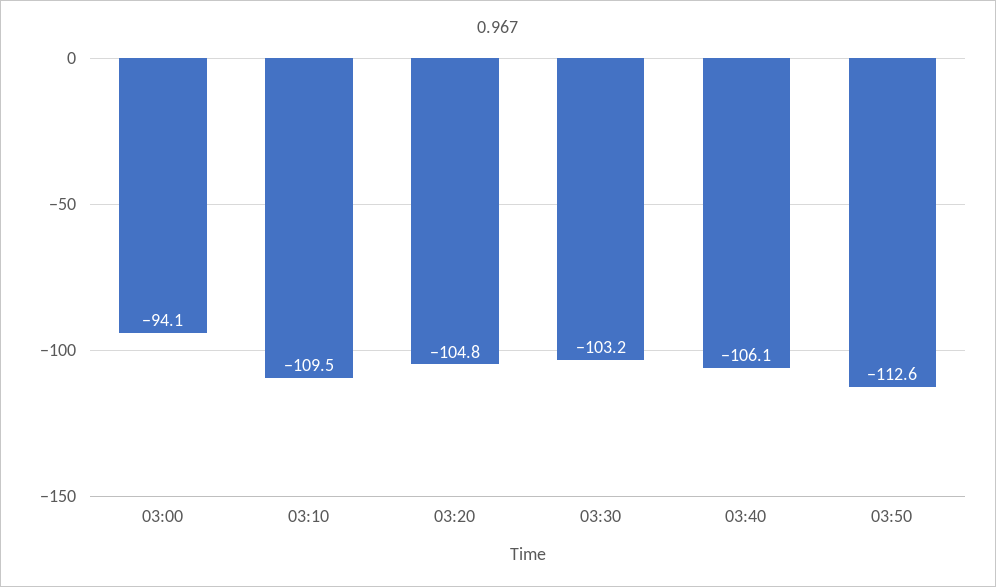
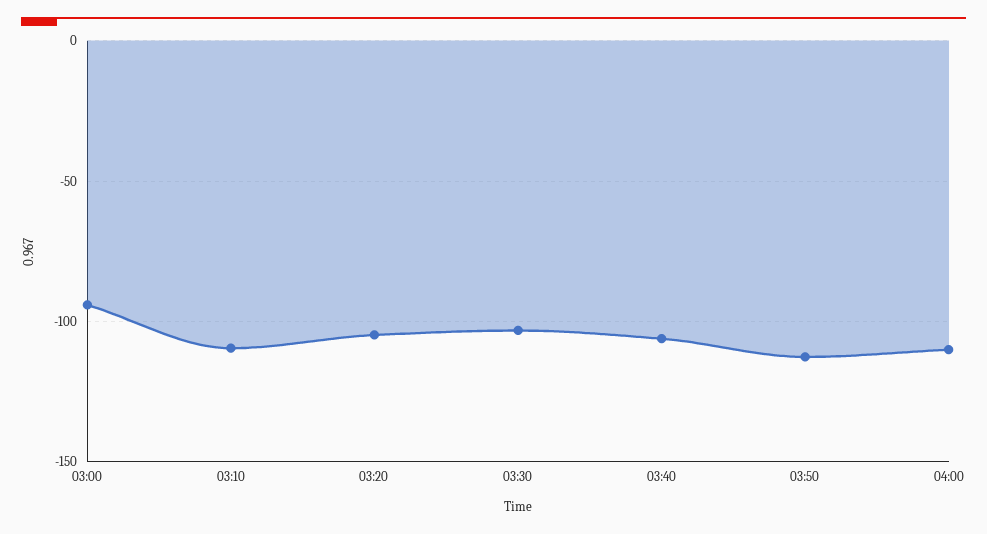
04:00: none -> -110

